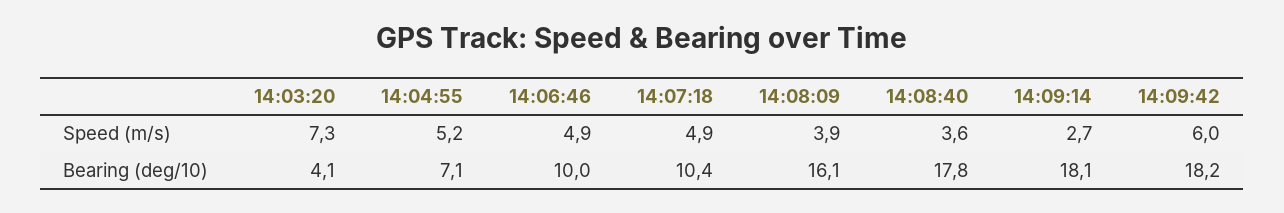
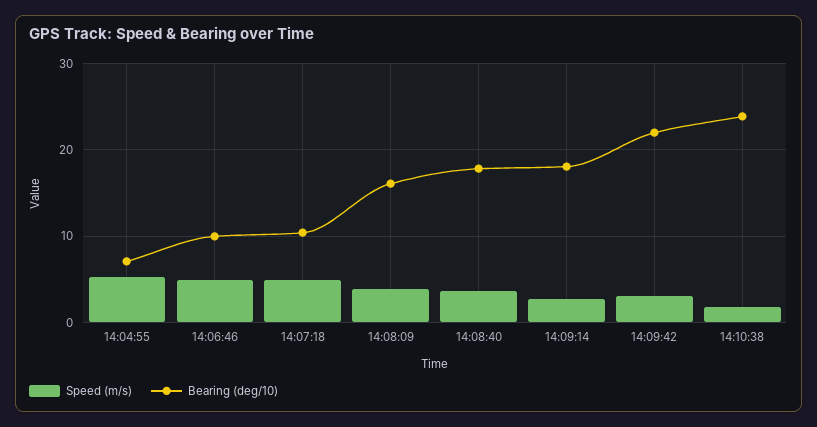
Speed (m/s), 14:03:20: 7.3 -> none
Speed (m/s), 14:09:42: 6 -> 3
Bearing (deg/10), 14:03:20: 4.1 -> none
Bearing (deg/10), 14:09:42: 18.2 -> 22
Speed (m/s), 14:10:38: none -> 2
Bearing (deg/10), 14:10:38: none -> 24

